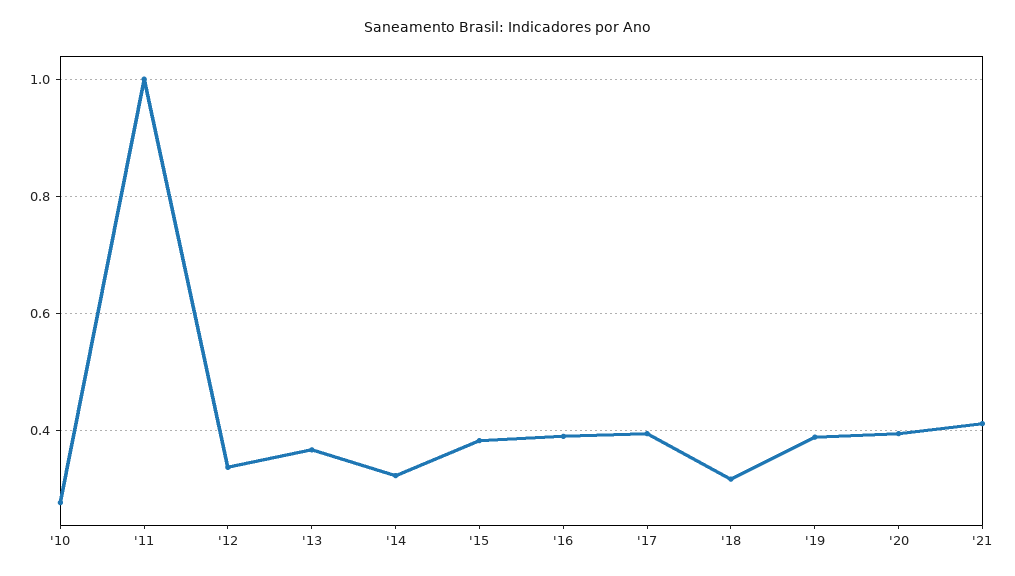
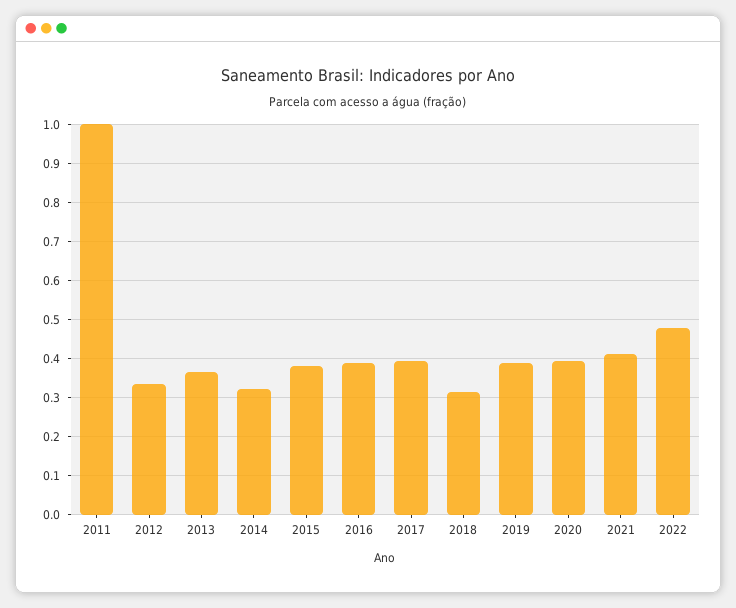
'10: 0.28 -> none
2022: none -> 0.48

